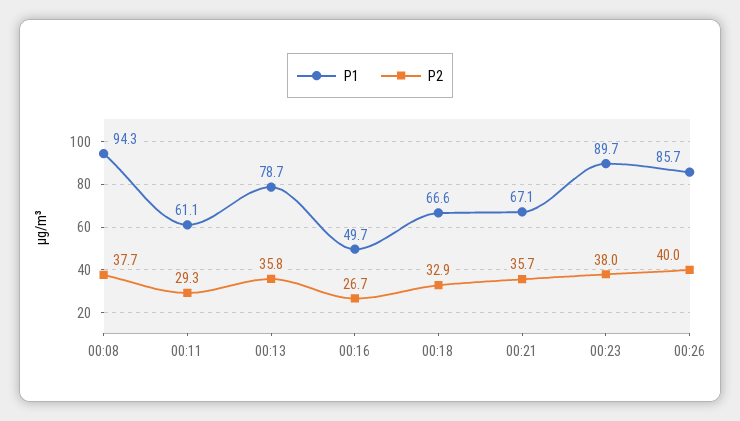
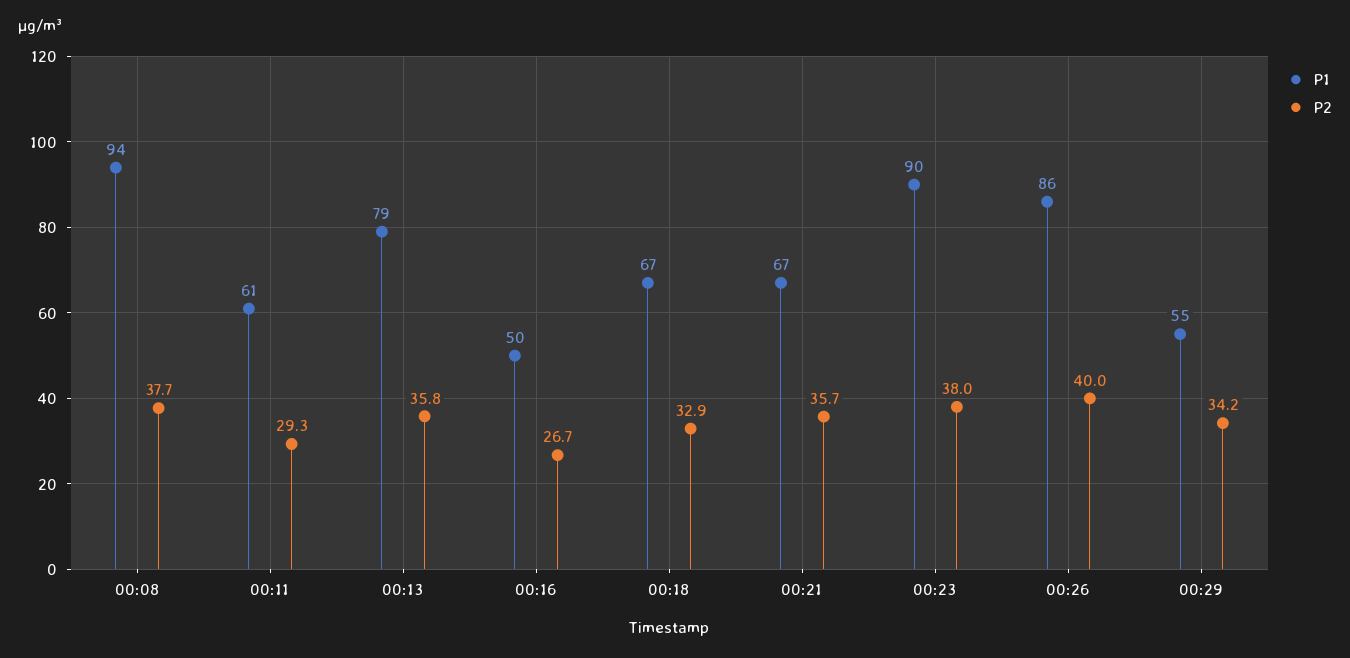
P1, 00:29: none -> 55
P2, 00:29: none -> 34.2

